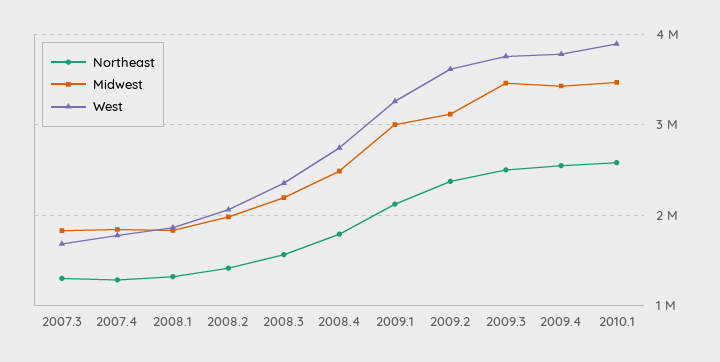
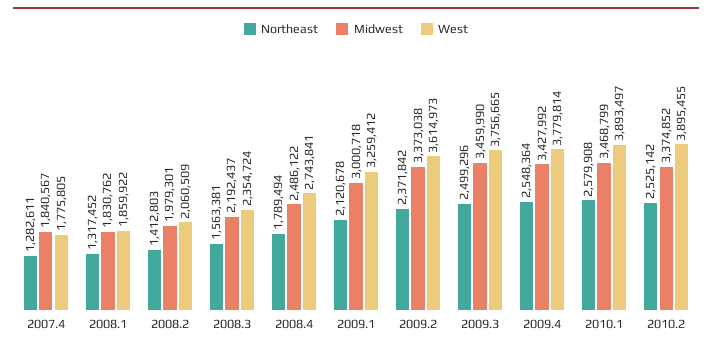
Northeast, 2007.3: 1300000 -> none
Midwest, 2007.3: 1800000 -> none
West, 2007.3: 1700000 -> none
Midwest, 2009.2: 3100000 -> 3373038
Northeast, 2010.2: none -> 2525142
Midwest, 2010.2: none -> 3374852
West, 2010.2: none -> 3895455

